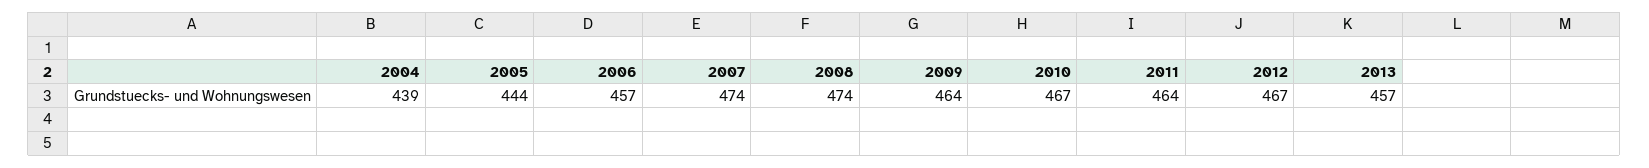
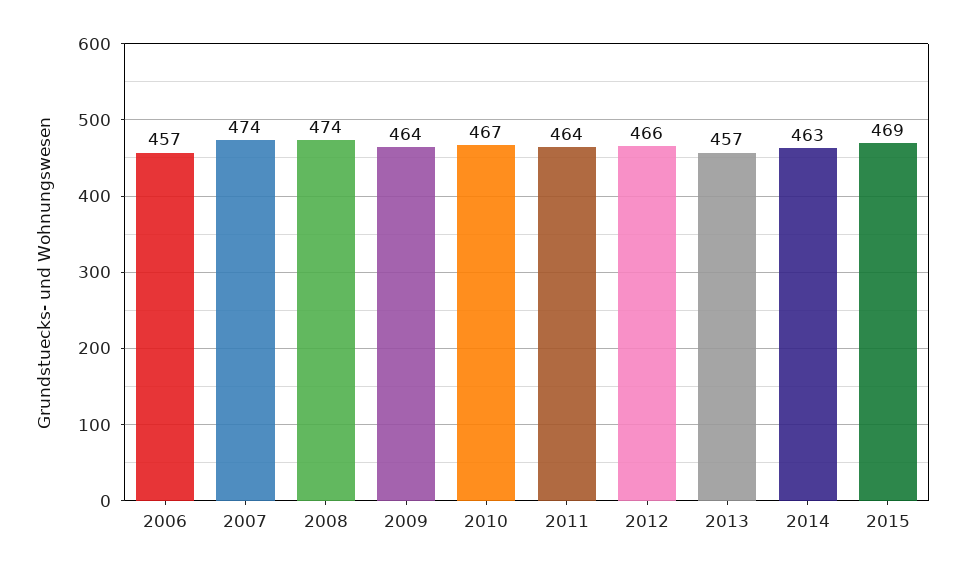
2004: 439 -> none
2005: 444 -> none
2012: 467 -> 466
2014: none -> 463
2015: none -> 469

